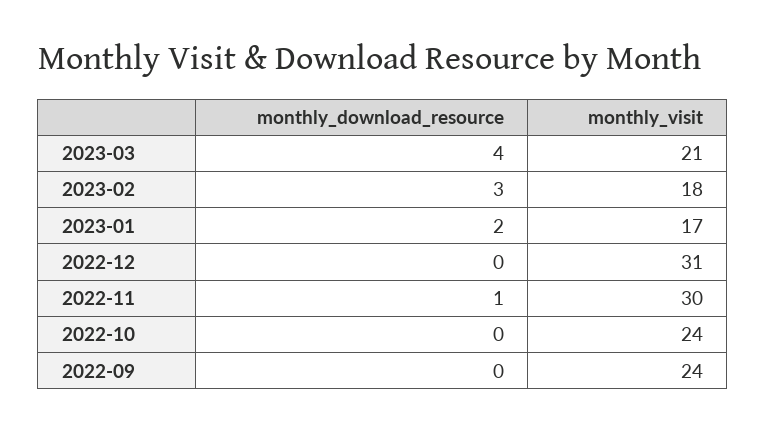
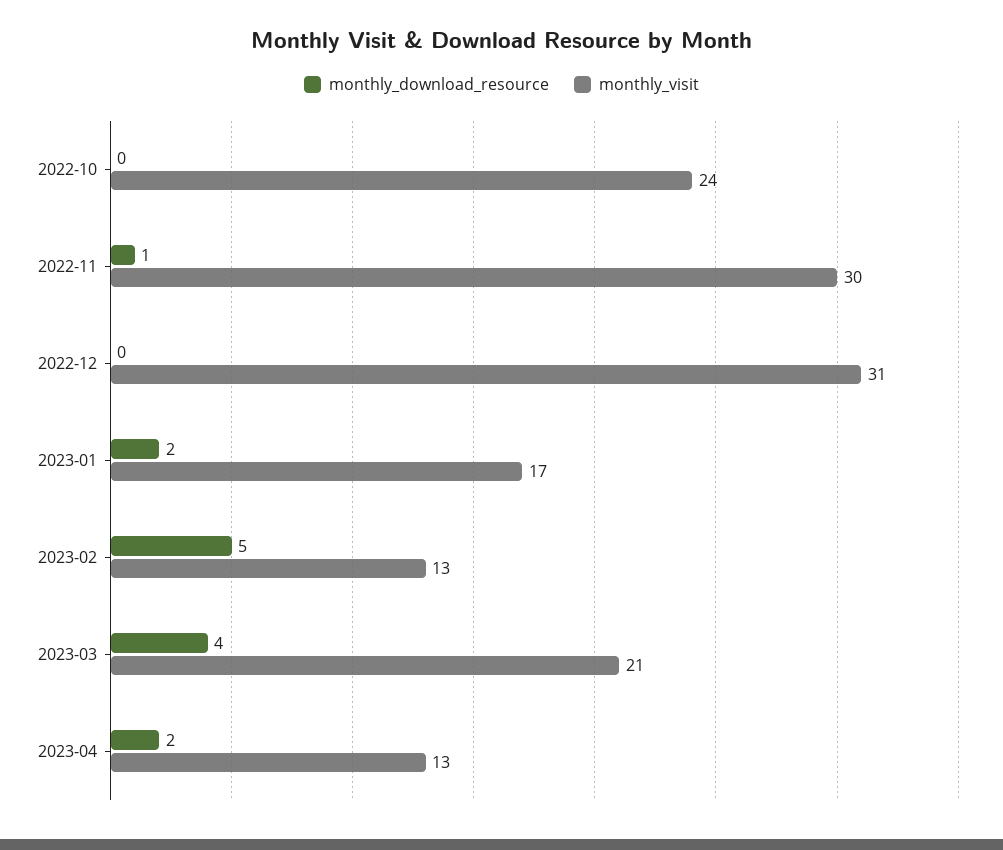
monthly_download_resource, 2023-02: 3 -> 5
monthly_visit, 2023-02: 18 -> 13
monthly_download_resource, 2022-09: 0 -> none
monthly_visit, 2022-09: 24 -> none
monthly_download_resource, 2023-04: none -> 2
monthly_visit, 2023-04: none -> 13

